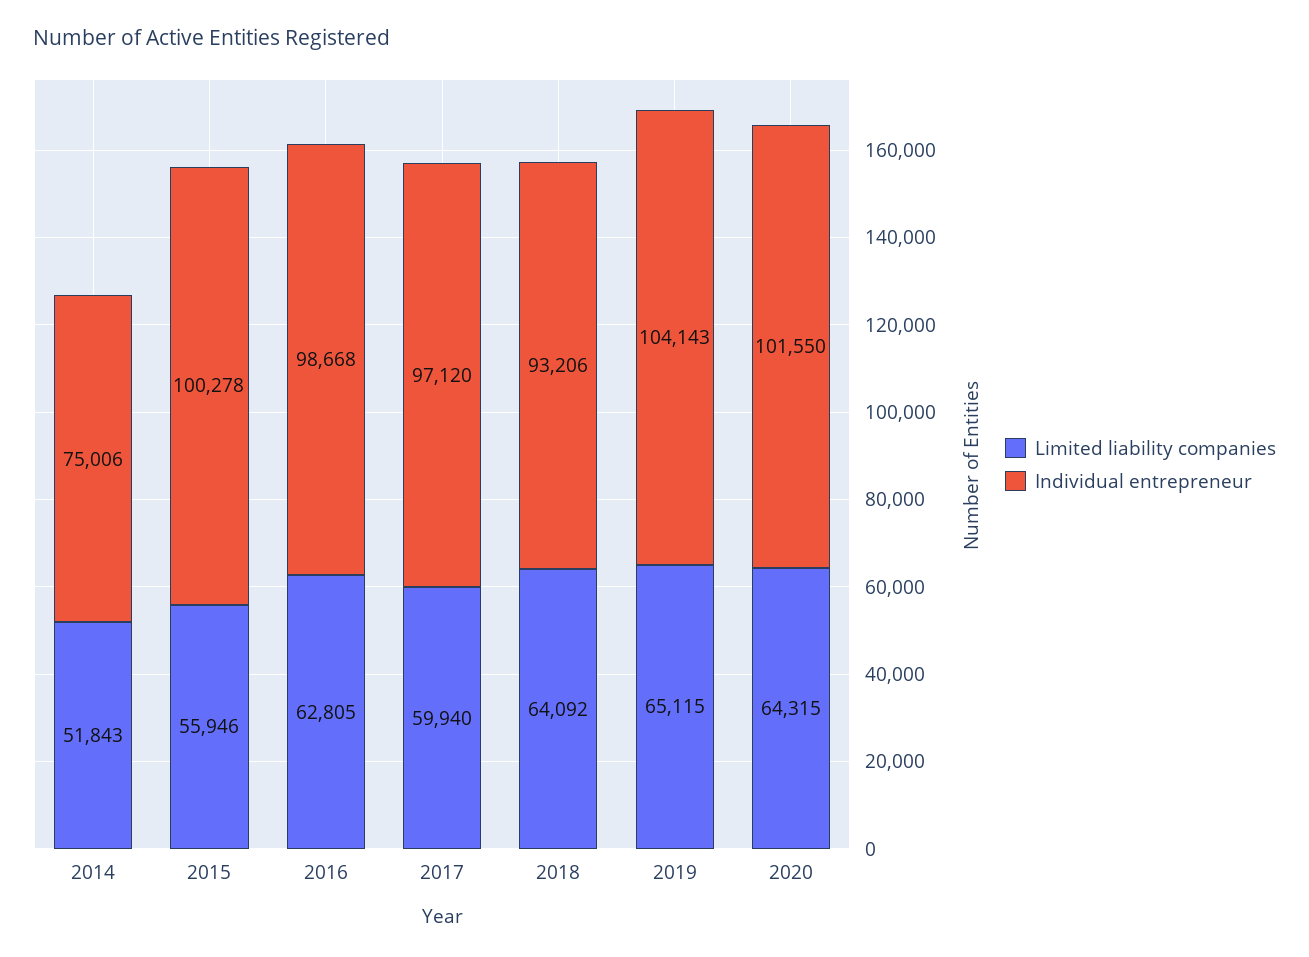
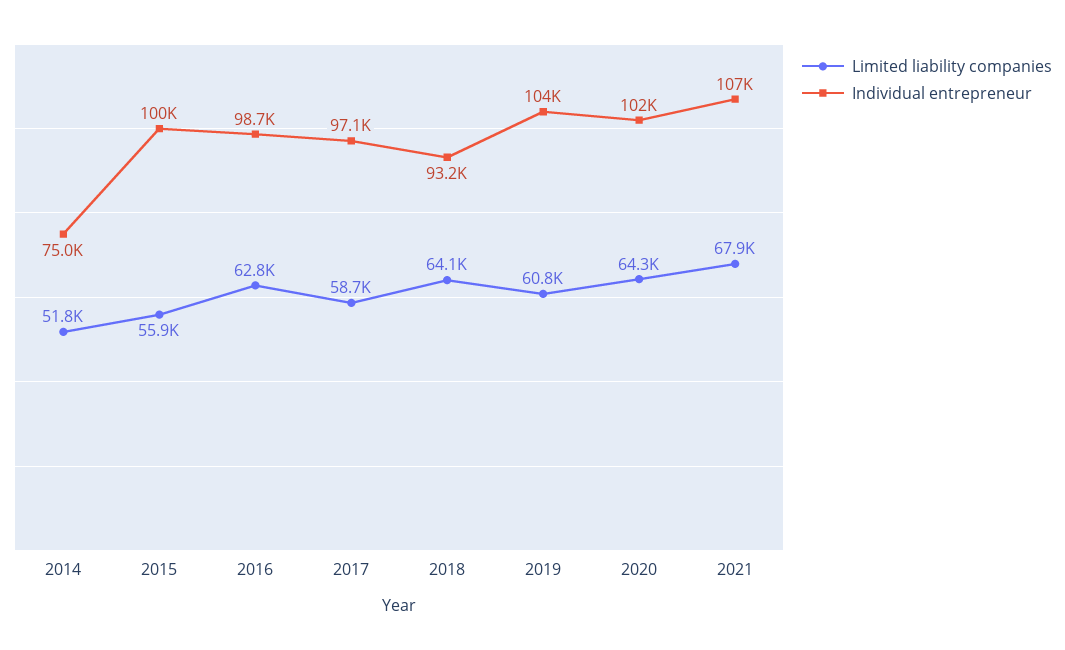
Limited liability companies, 2017: 59940 -> 58700
Limited liability companies, 2019: 65115 -> 60800
Limited liability companies, 2021: none -> 67900
Individual entrepreneur, 2021: none -> 107000

